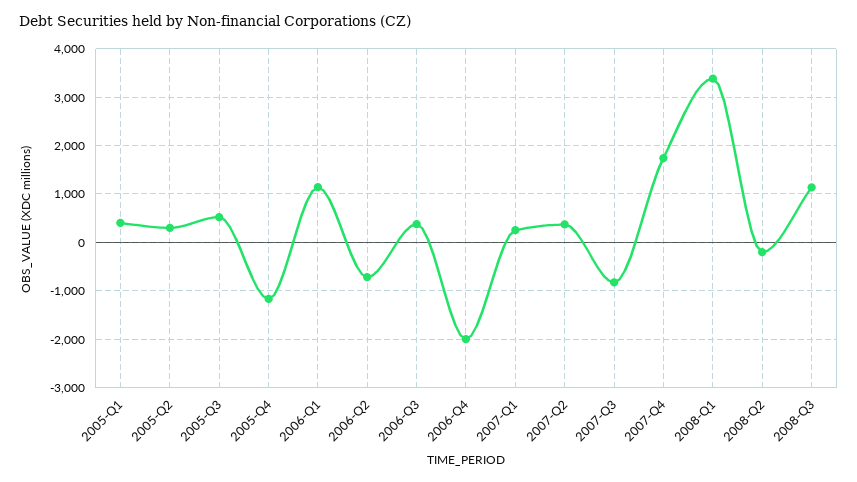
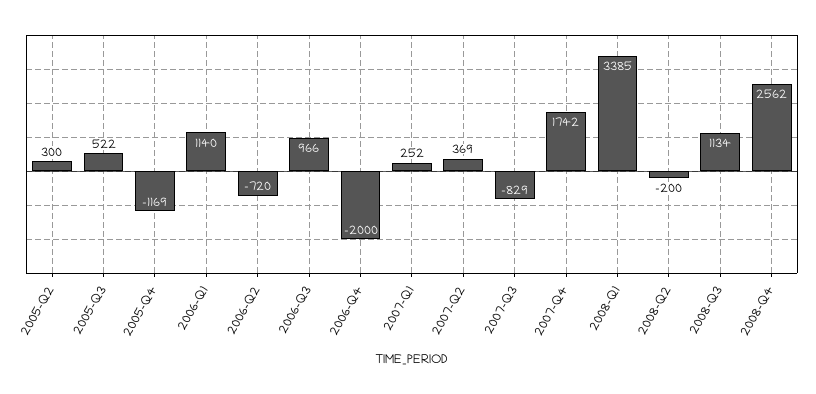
2005-Q1: 400 -> none
2006-Q3: 400 -> 966
2008-Q4: none -> 2562

